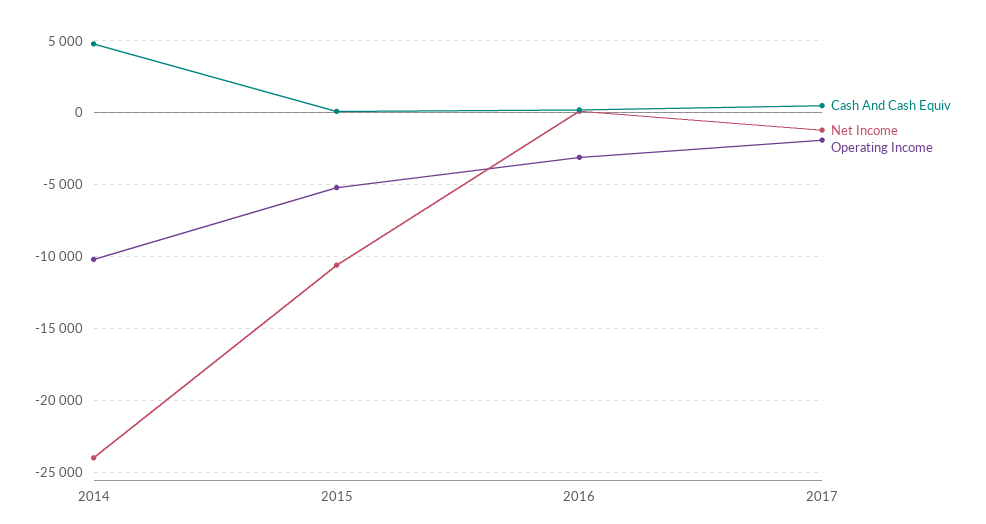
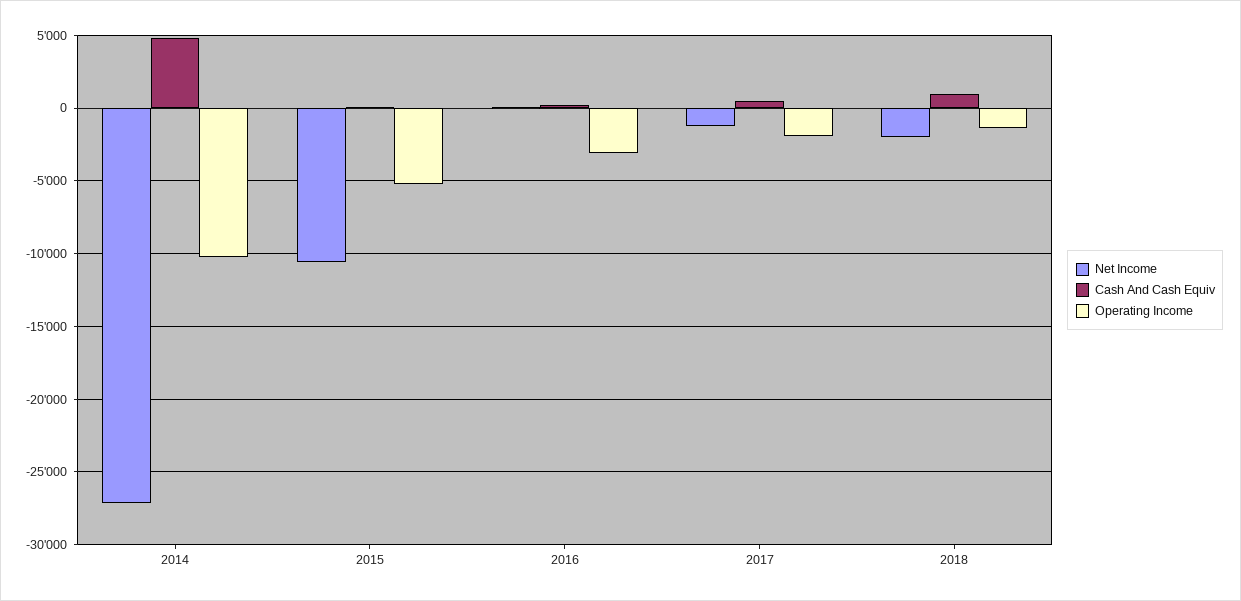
Net Income, 2014: -24000 -> -27000
Net Income, 2018: none -> -2000
Cash And Cash Equiv, 2018: none -> 1000
Operating Income, 2018: none -> -1500

